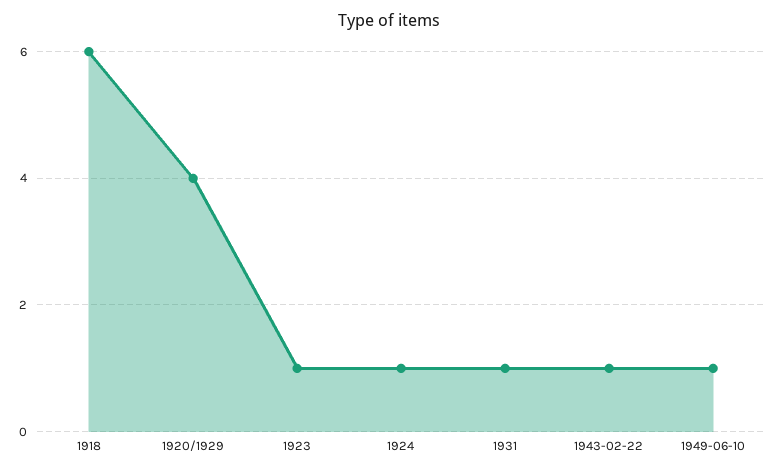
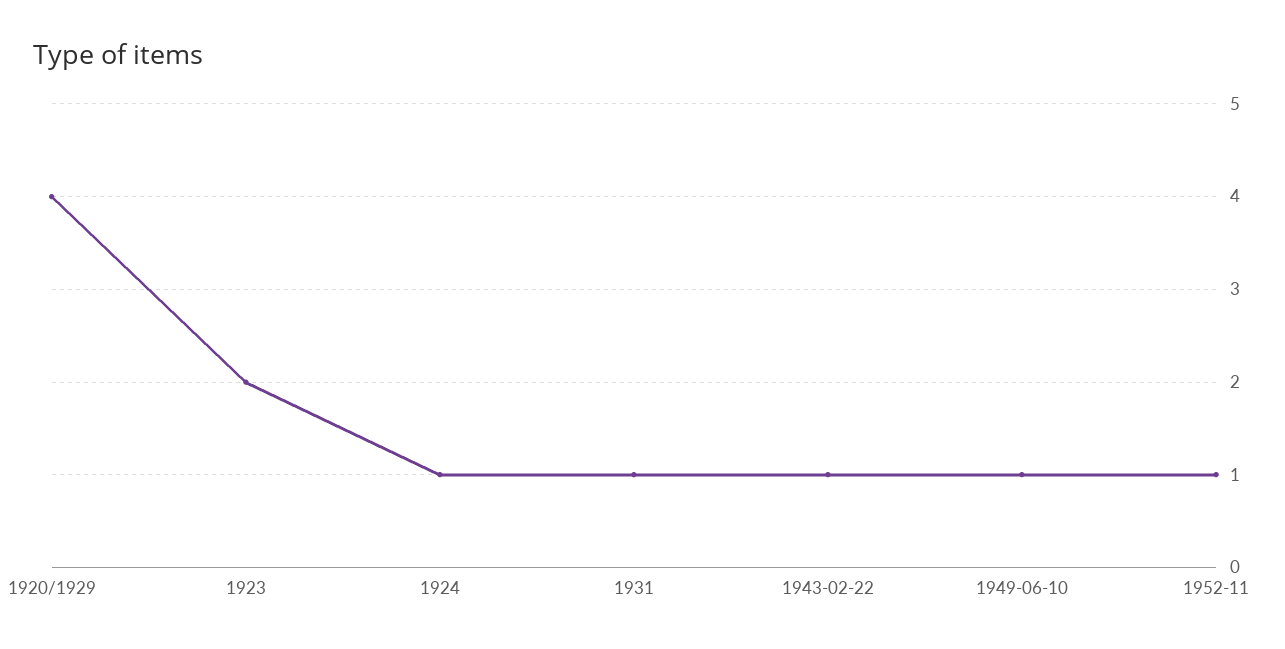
1918: 6 -> none
1923: 1 -> 2
1952-11: none -> 1

